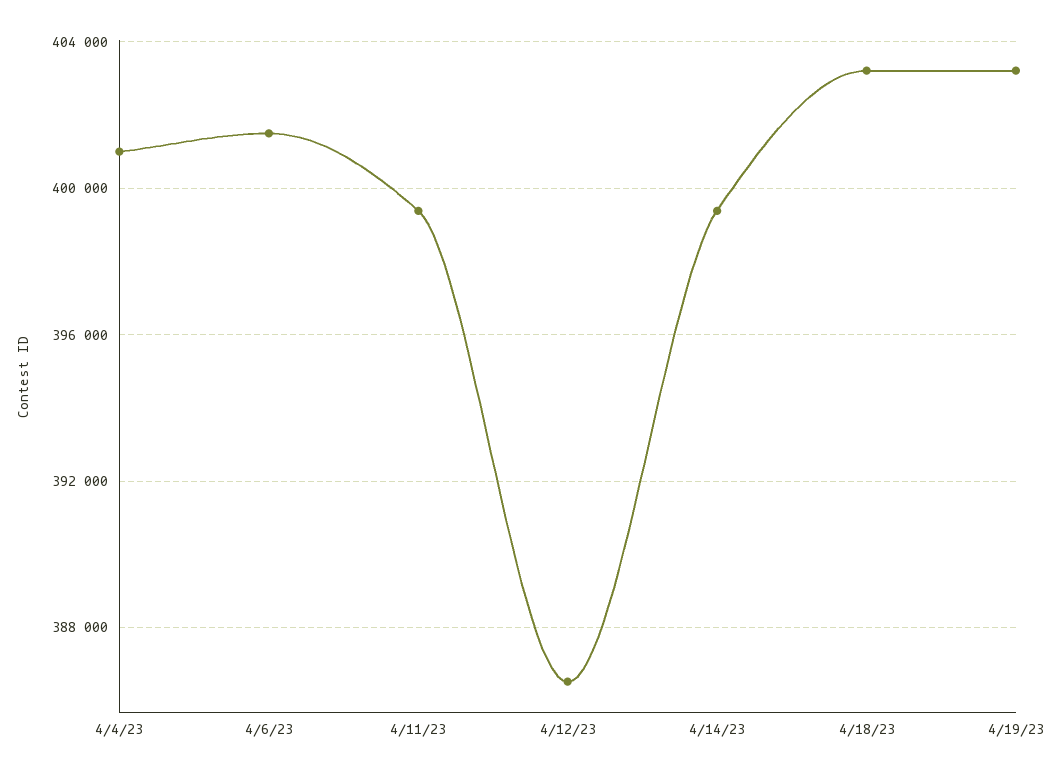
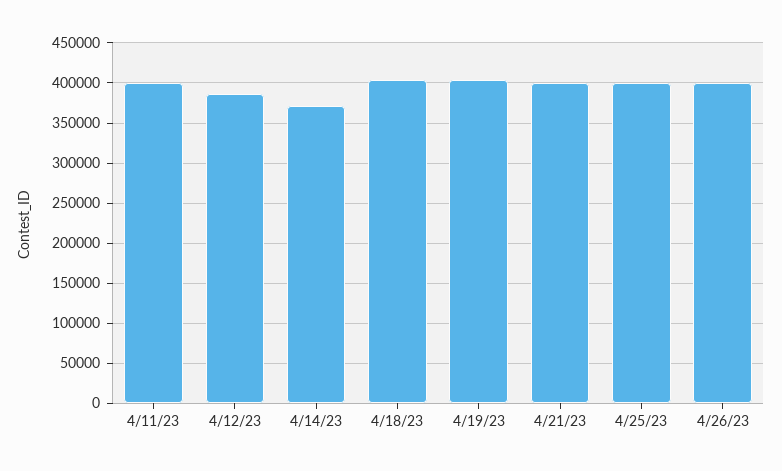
4/4/23: 401000 -> none
4/6/23: 401500 -> none
4/14/23: 399500 -> 370000
4/21/23: none -> 400000
4/25/23: none -> 400000
4/26/23: none -> 400000

